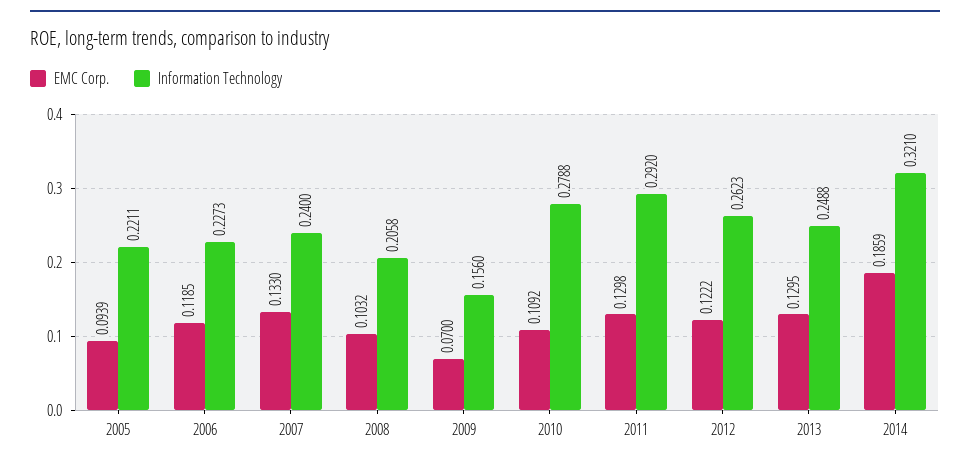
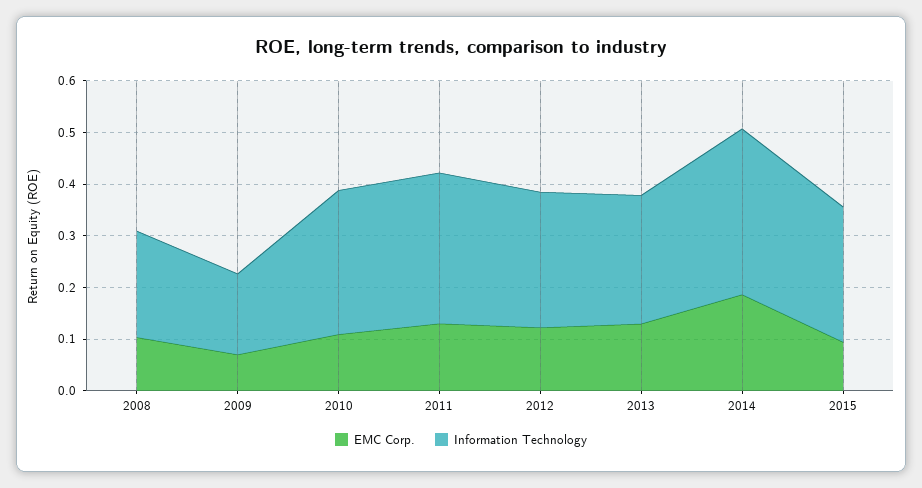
EMC Corp., 2005: 0.0939 -> none
Information Technology, 2005: 0.2211 -> none
EMC Corp., 2006: 0.1185 -> none
Information Technology, 2006: 0.2273 -> none
EMC Corp., 2007: 0.133 -> none
Information Technology, 2007: 0.24 -> none
EMC Corp., 2015: none -> 0.1
Information Technology, 2015: none -> 0.26

